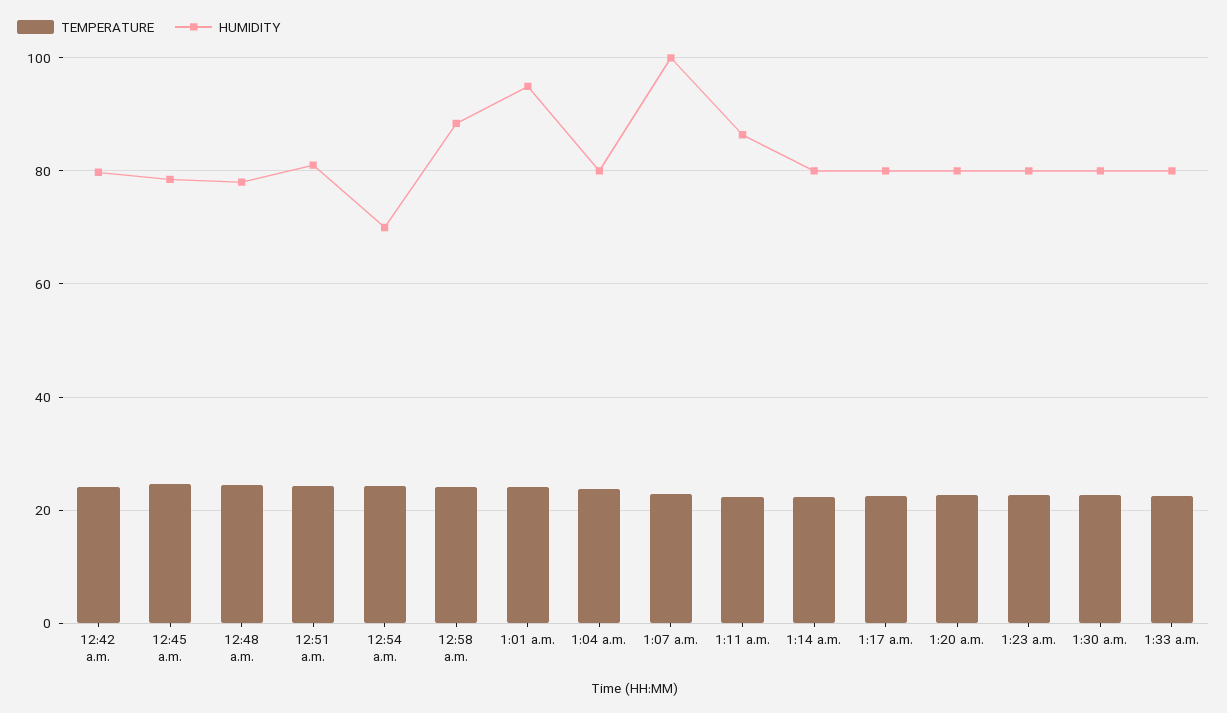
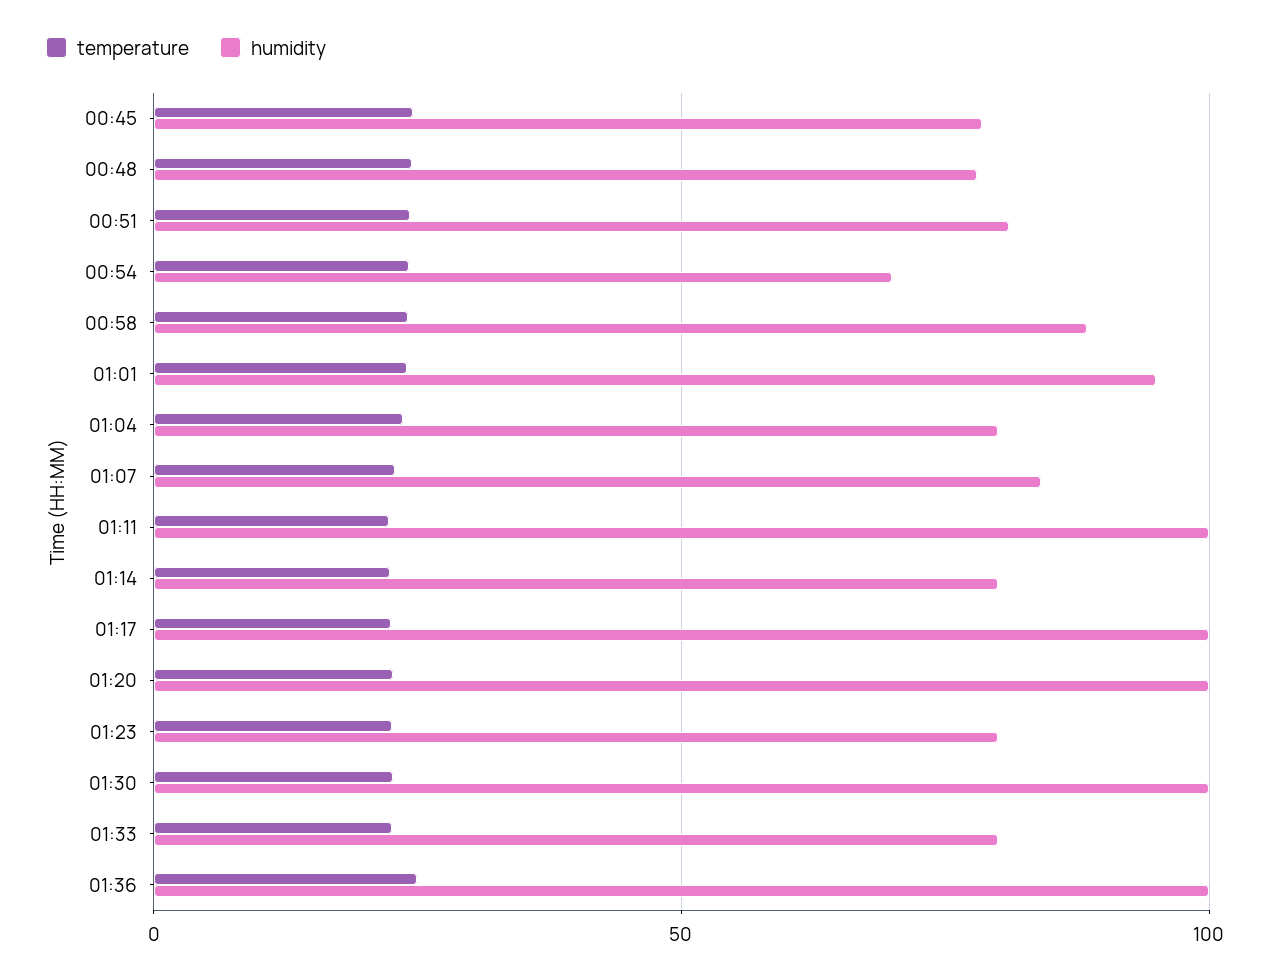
TEMPERATURE, 12:42 a.m.: 24 -> none
HUMIDITY, 12:42 a.m.: 80 -> none
HUMIDITY, 1:07 a.m.: 100 -> 85
HUMIDITY, 1:11 a.m.: 86 -> 100
HUMIDITY, 1:17 a.m.: 80 -> 100
HUMIDITY, 1:20 a.m.: 80 -> 100
HUMIDITY, 1:30 a.m.: 80 -> 100
TEMPERATURE, 01:36: none -> 25
HUMIDITY, 01:36: none -> 100

